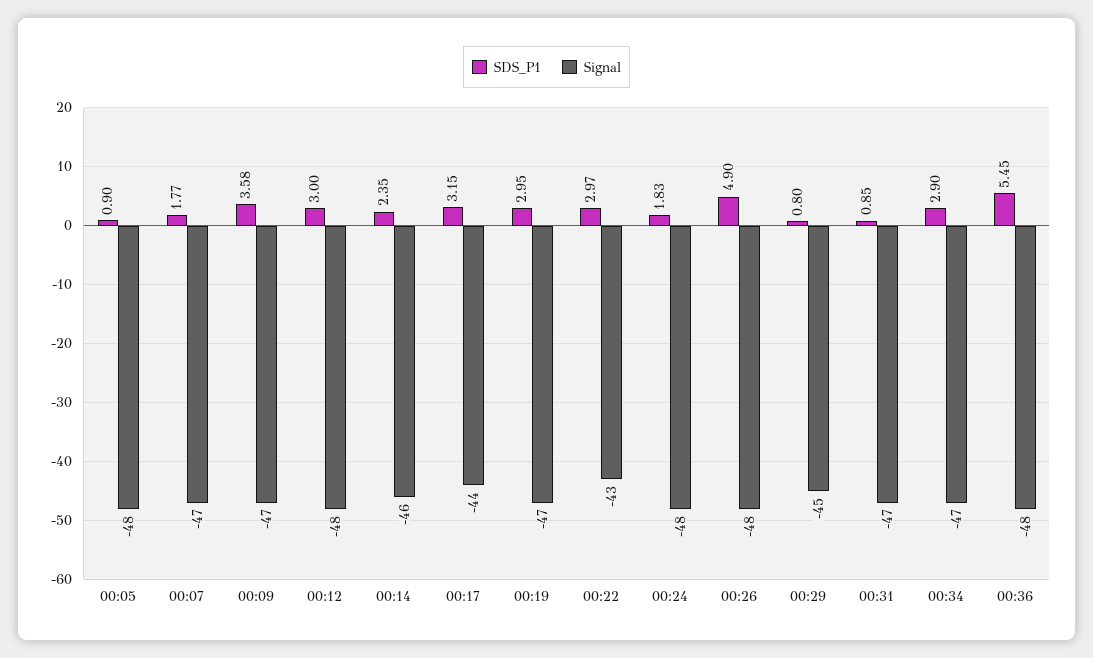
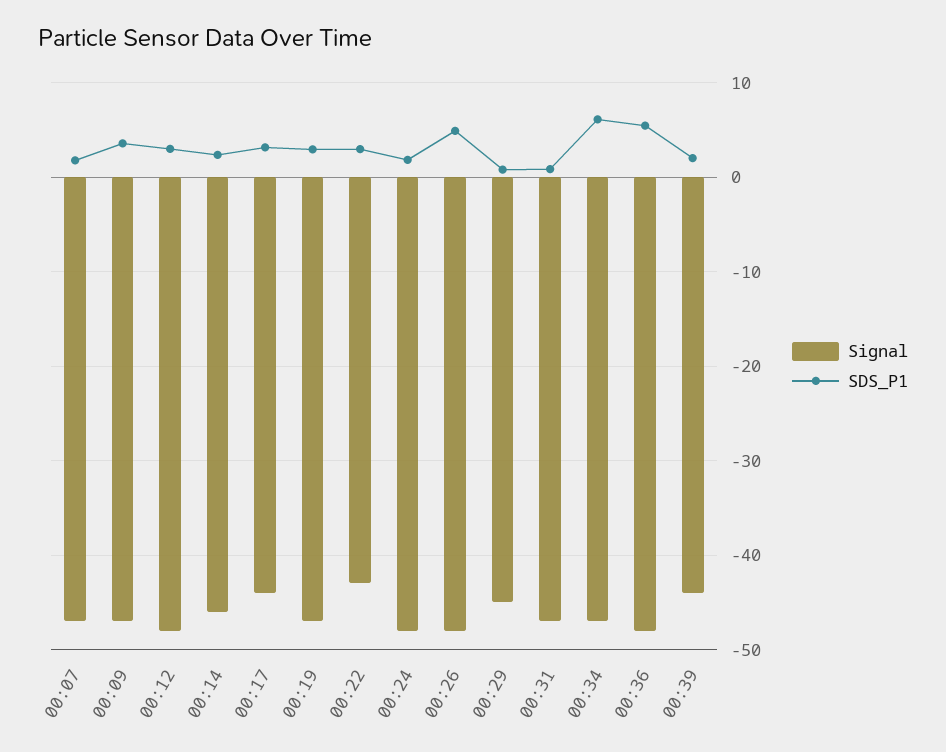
SDS_P1, 00:05: 0.9 -> none
Signal, 00:05: -48 -> none
SDS_P1, 00:34: 2.9 -> 6
Signal, 00:39: none -> -44
SDS_P1, 00:39: none -> 2

